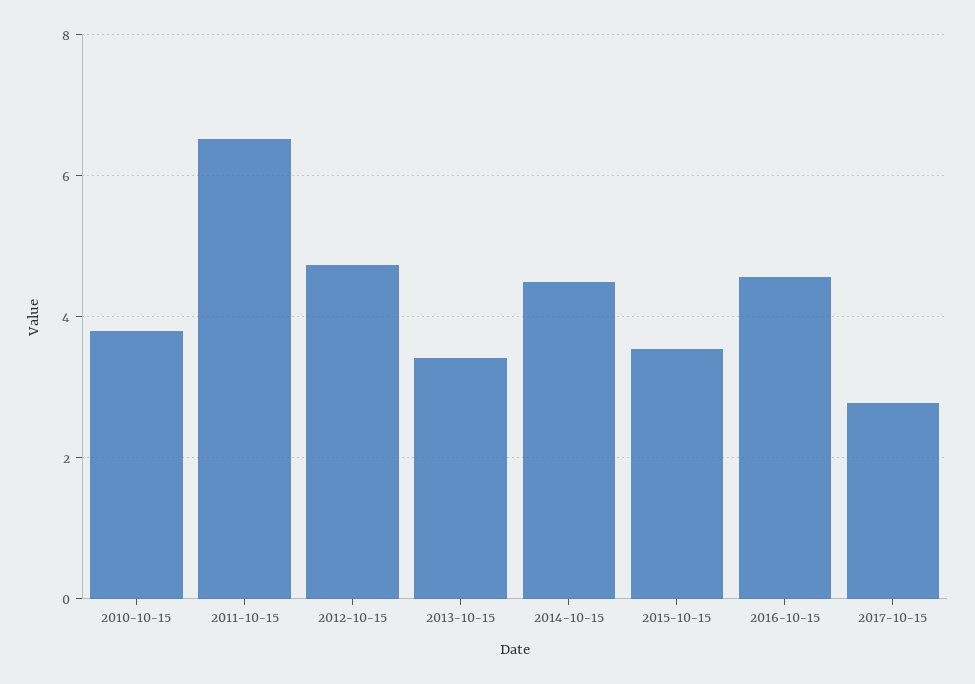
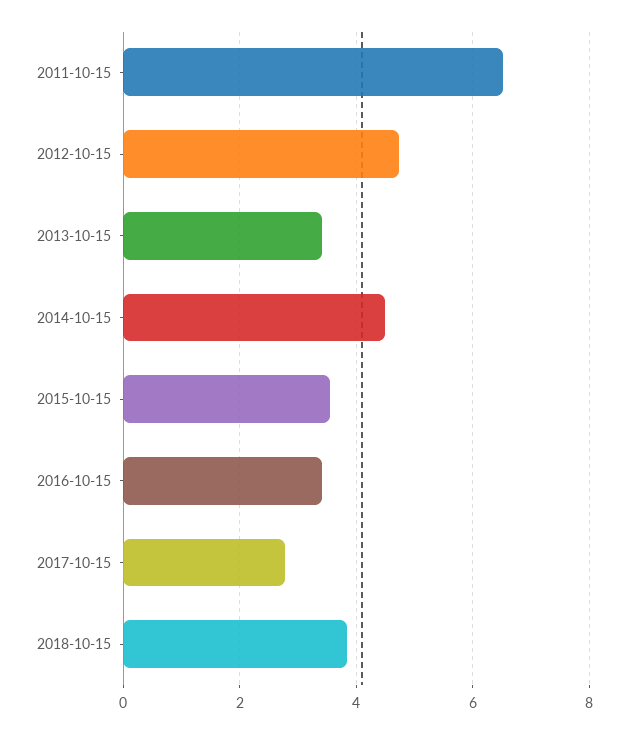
2010-10-15: 3.8 -> none
2016-10-15: 4.6 -> 3.4
2018-10-15: none -> 3.8

